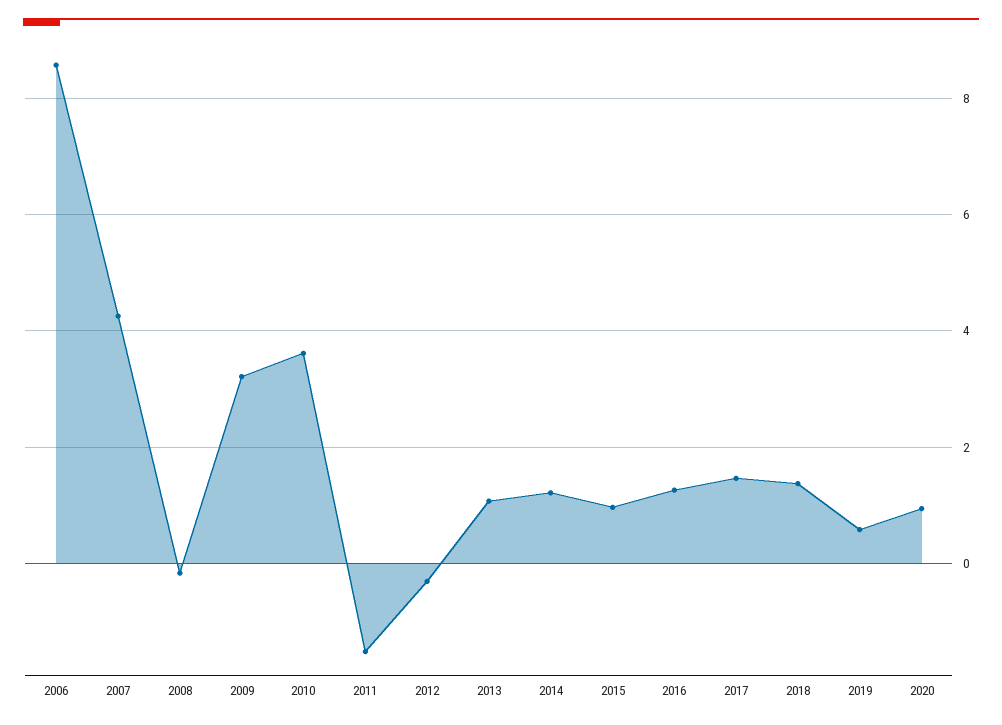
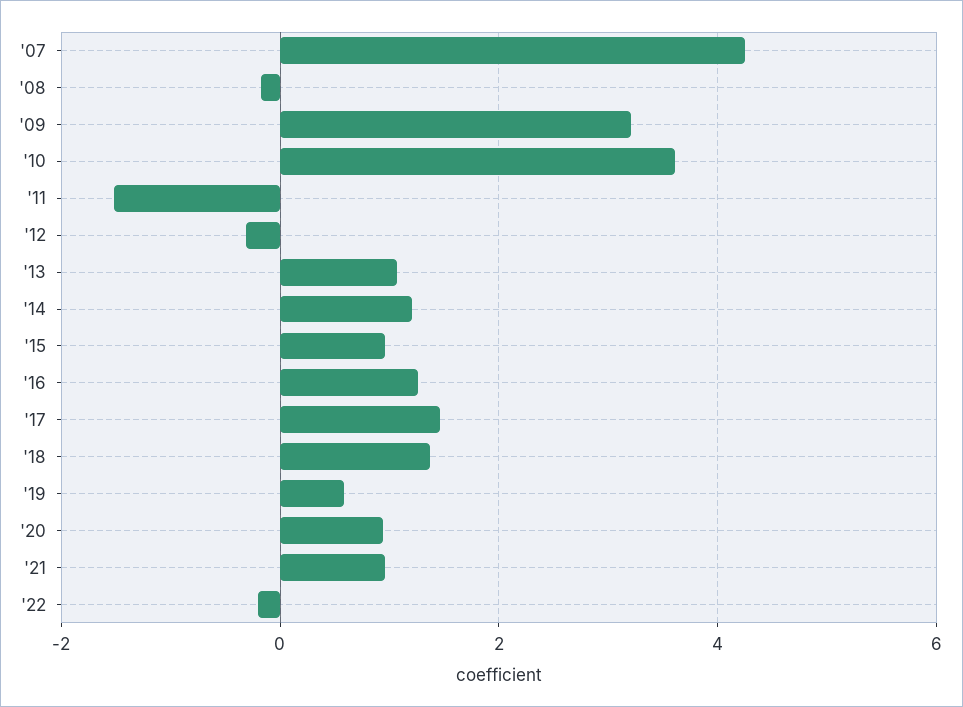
2006: 8.6 -> none
'21: none -> 1
'22: none -> -0.2

